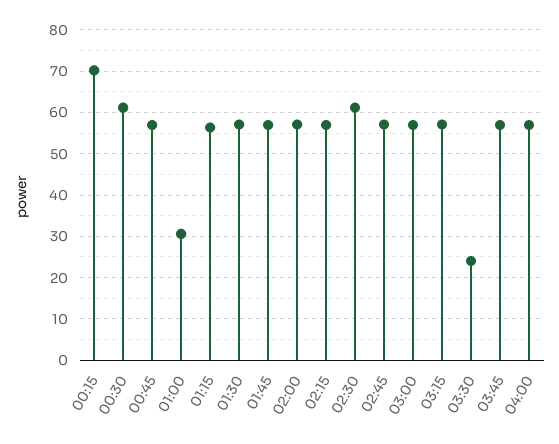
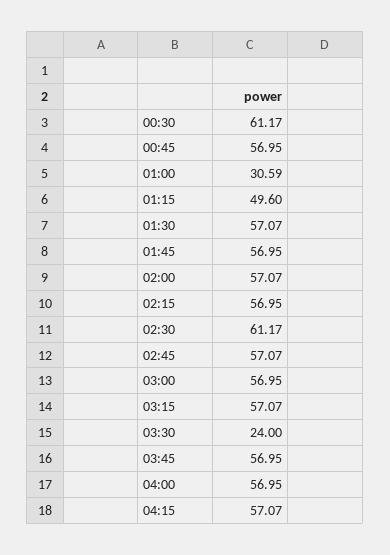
00:15: 70 -> none
01:15: 56 -> 49.6
04:15: none -> 57.07

